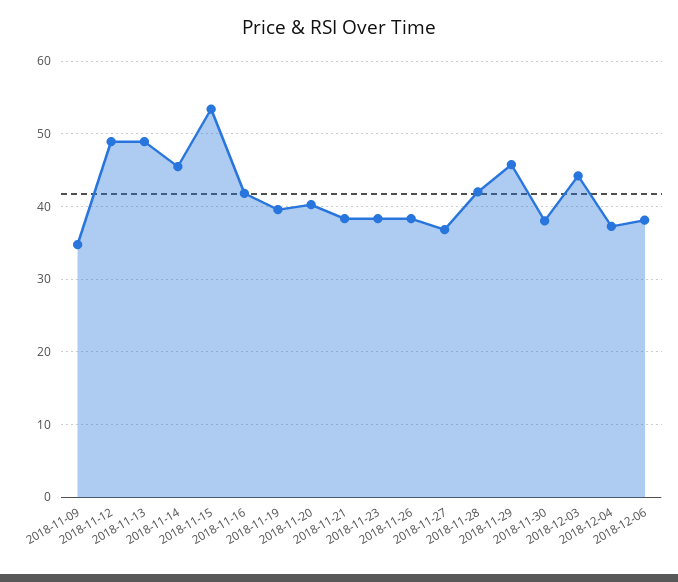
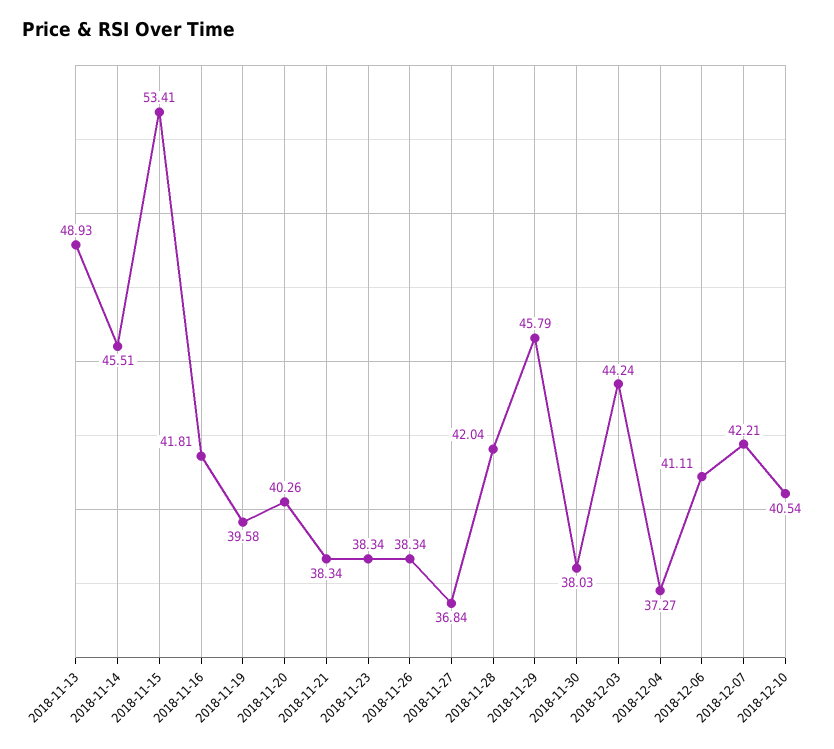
2018-11-09: 35 -> none
2018-11-12: 49 -> none
2018-12-06: 38 -> 41.11
2018-12-07: none -> 42.21
2018-12-10: none -> 40.54

